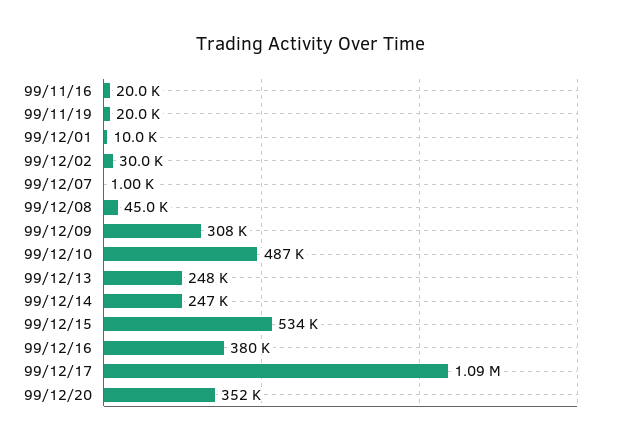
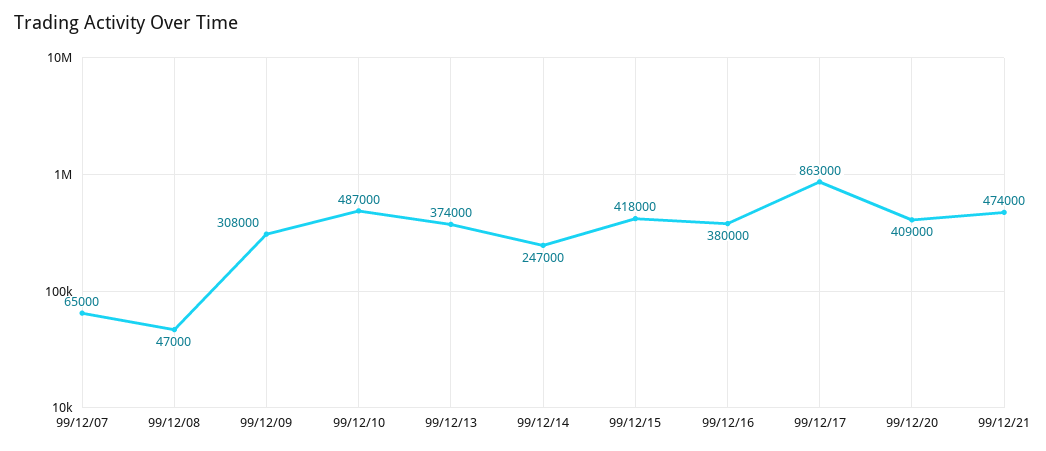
99/11/16: 20000 -> none
99/11/19: 20000 -> none
99/12/01: 10000 -> none
99/12/02: 30000 -> none
99/12/07: 1000 -> 65000
99/12/08: 45000 -> 47000
99/12/13: 248000 -> 374000
99/12/15: 534000 -> 418000
99/12/17: 1090000 -> 863000
99/12/20: 352000 -> 409000
99/12/21: none -> 474000

